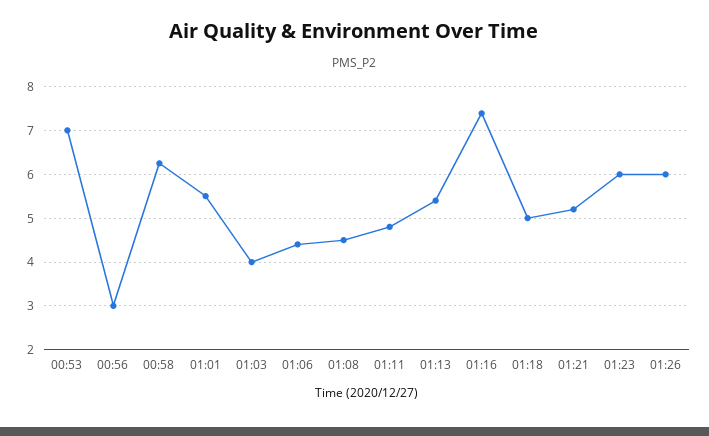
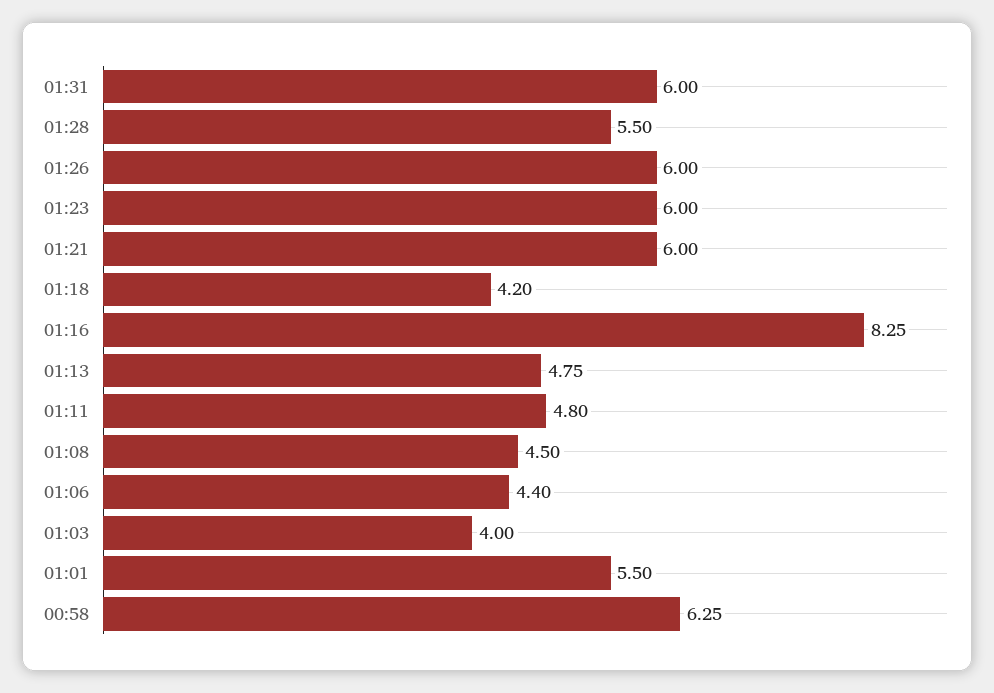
00:53: 7 -> none
00:56: 3 -> none
01:13: 5.4 -> 4.75
01:16: 7.4 -> 8.25
01:18: 5 -> 4.2
01:21: 5.2 -> 6
01:31: none -> 6
01:28: none -> 5.5

